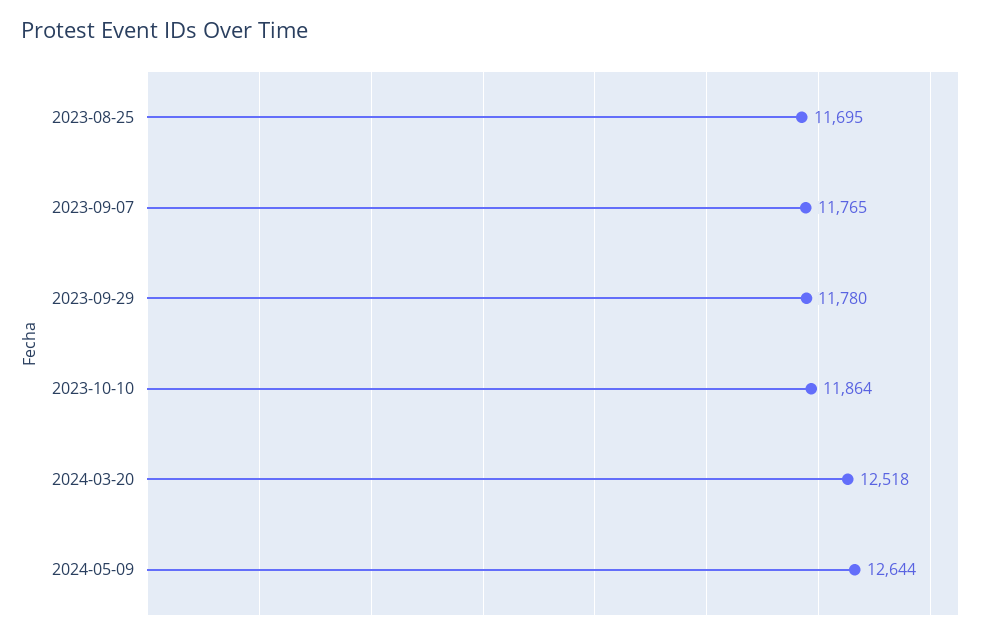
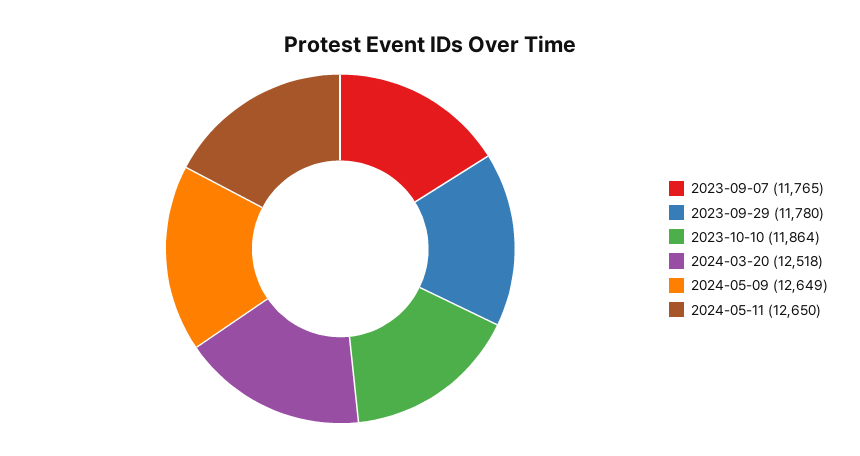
2023-08-25: 11695 -> none
2024-05-09: 12644 -> 12649
2024-05-11: none -> 12650

